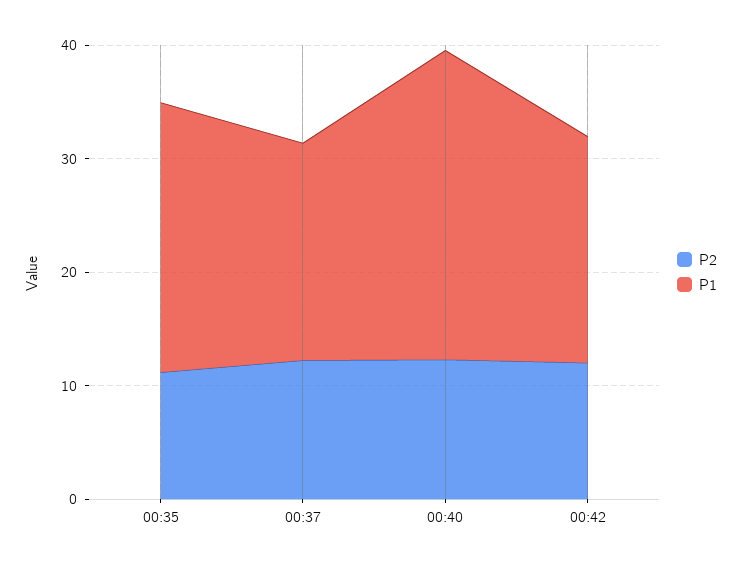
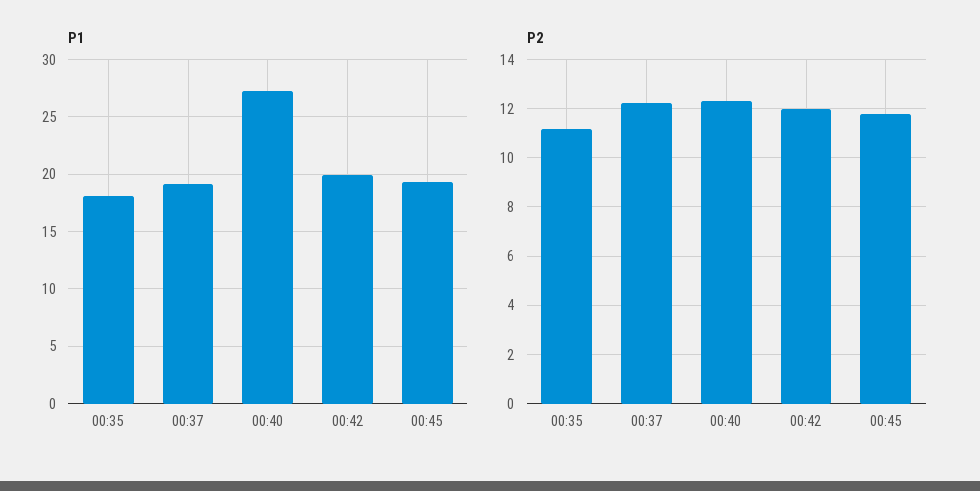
P1, 00:35: 24 -> 18
P1, 00:45: none -> 19
P2, 00:45: none -> 11.75

